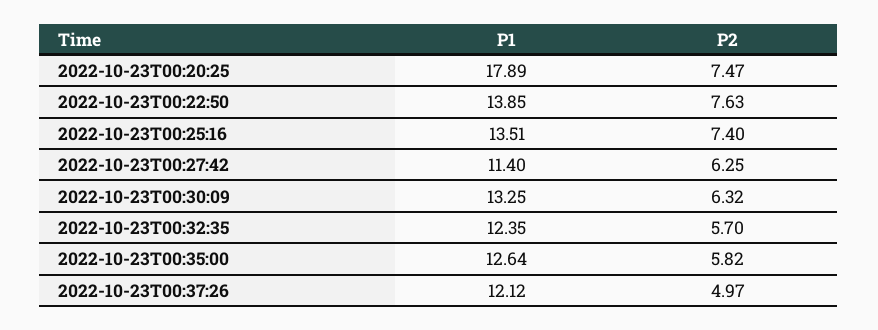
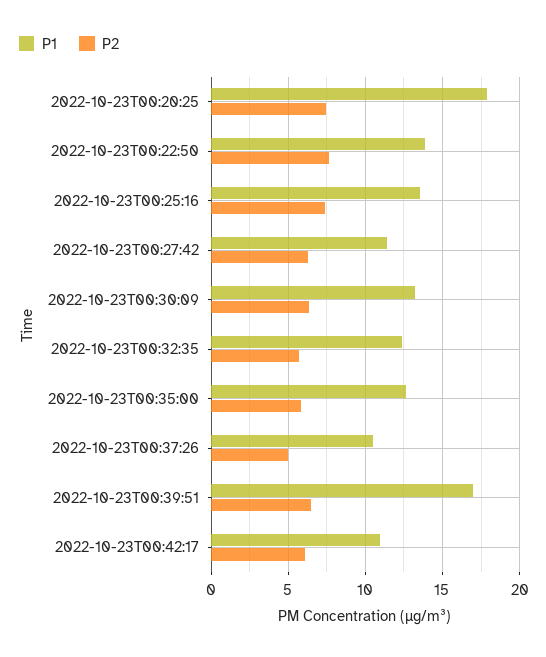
P1, 2022-10-23T00:37:26: 12.12 -> 10.5
P1, 2022-10-23T00:39:51: none -> 17
P2, 2022-10-23T00:39:51: none -> 6.5
P1, 2022-10-23T00:42:17: none -> 11
P2, 2022-10-23T00:42:17: none -> 6

